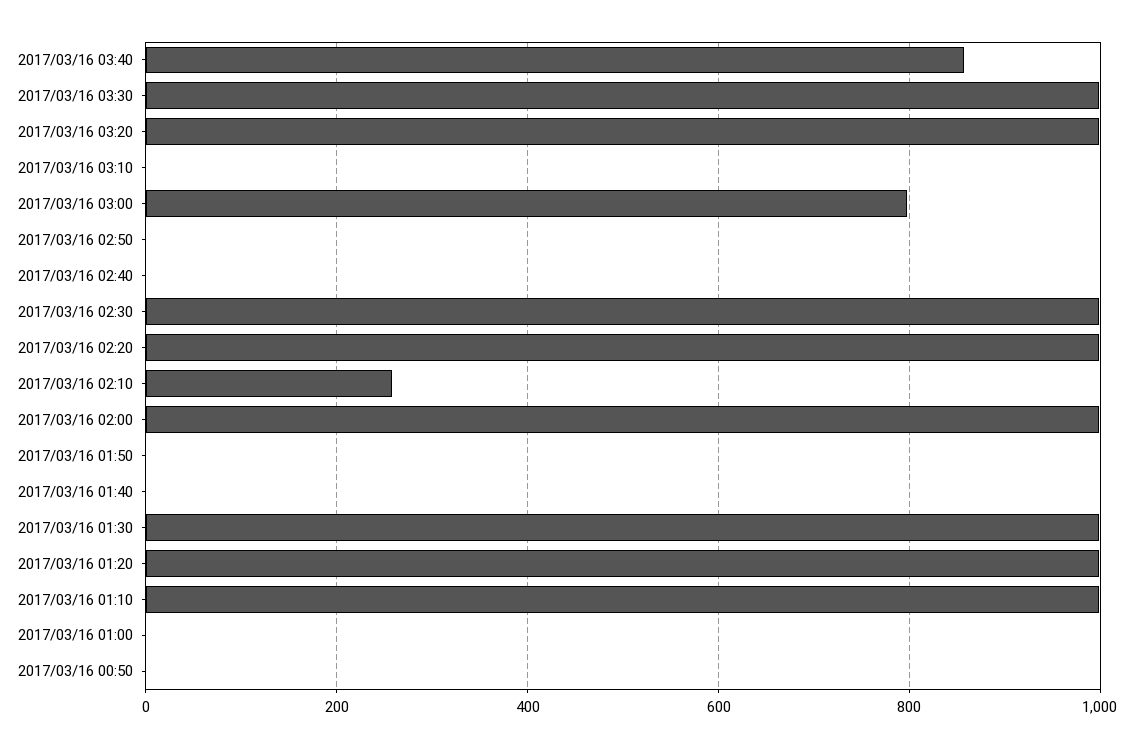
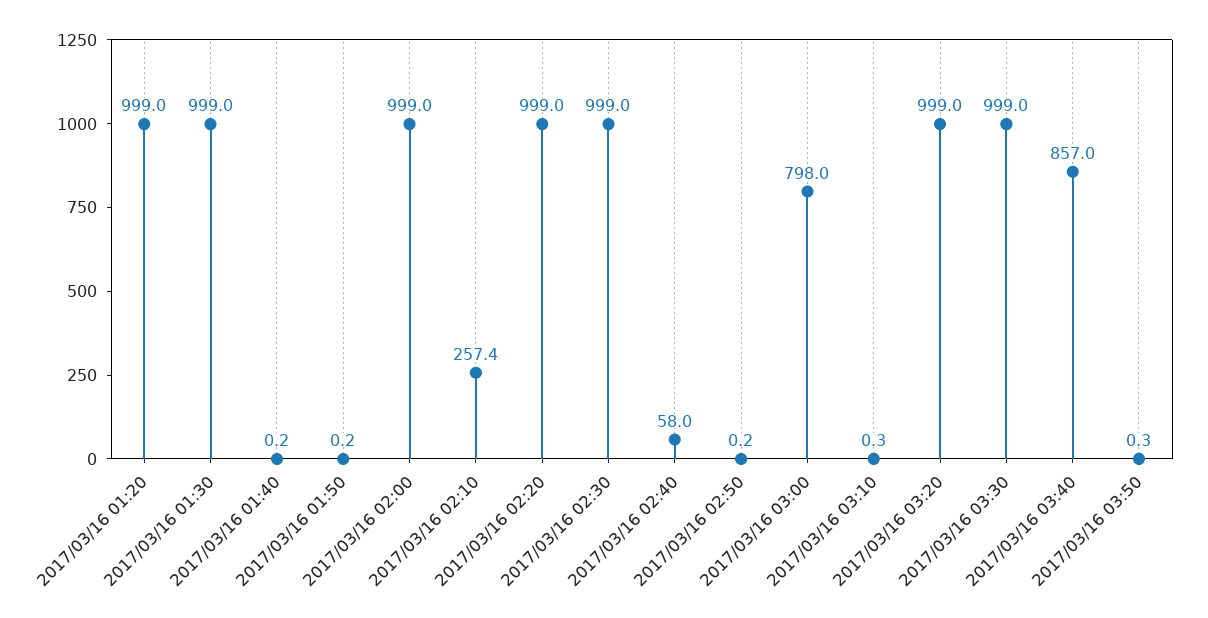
2017/03/16 02:40: 0 -> 58
2017/03/16 01:10: 1000 -> none
2017/03/16 01:00: 0 -> none
2017/03/16 00:50: 0 -> none
2017/03/16 03:50: none -> 0.3

